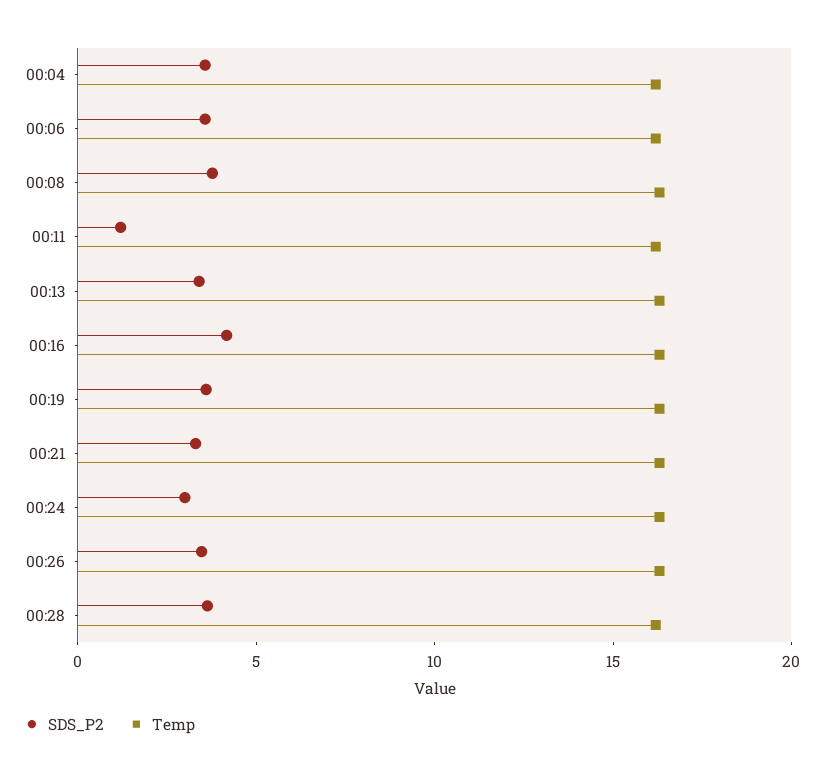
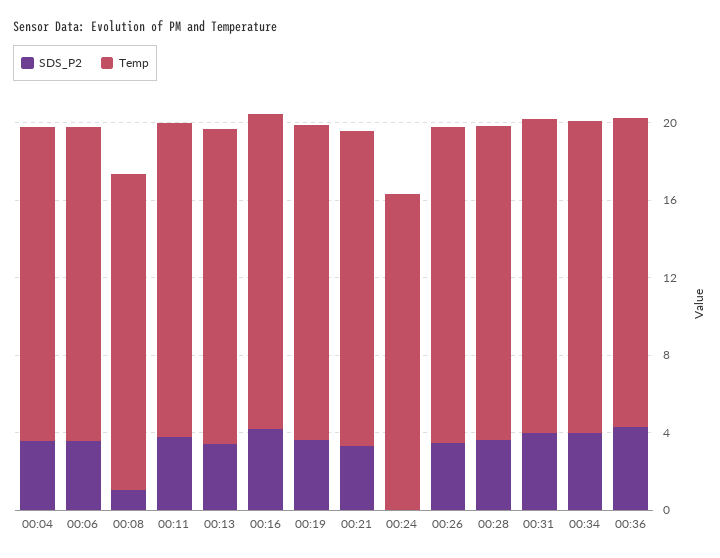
SDS_P2, 00:08: 4 -> 1
SDS_P2, 00:11: 1 -> 4
SDS_P2, 00:24: 3 -> 0
SDS_P2, 00:31: none -> 4
Temp, 00:31: none -> 16
SDS_P2, 00:34: none -> 4
Temp, 00:34: none -> 16
SDS_P2, 00:36: none -> 4
Temp, 00:36: none -> 16

